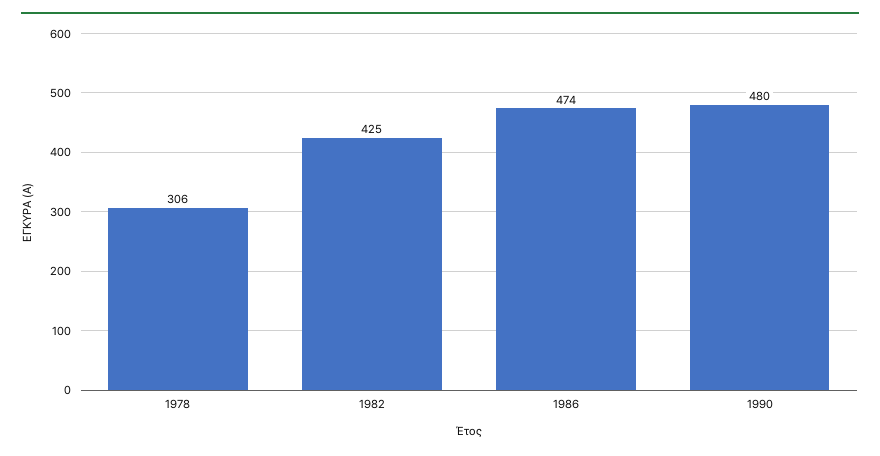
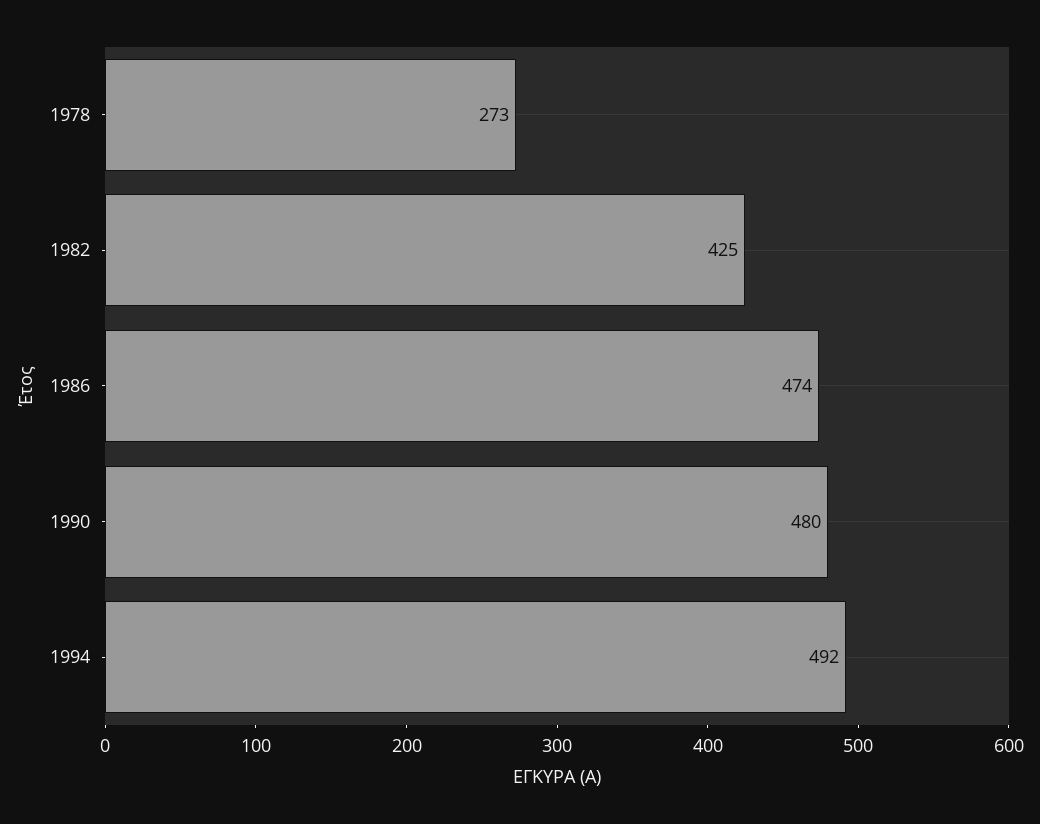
1978: 306 -> 273
1994: none -> 492

